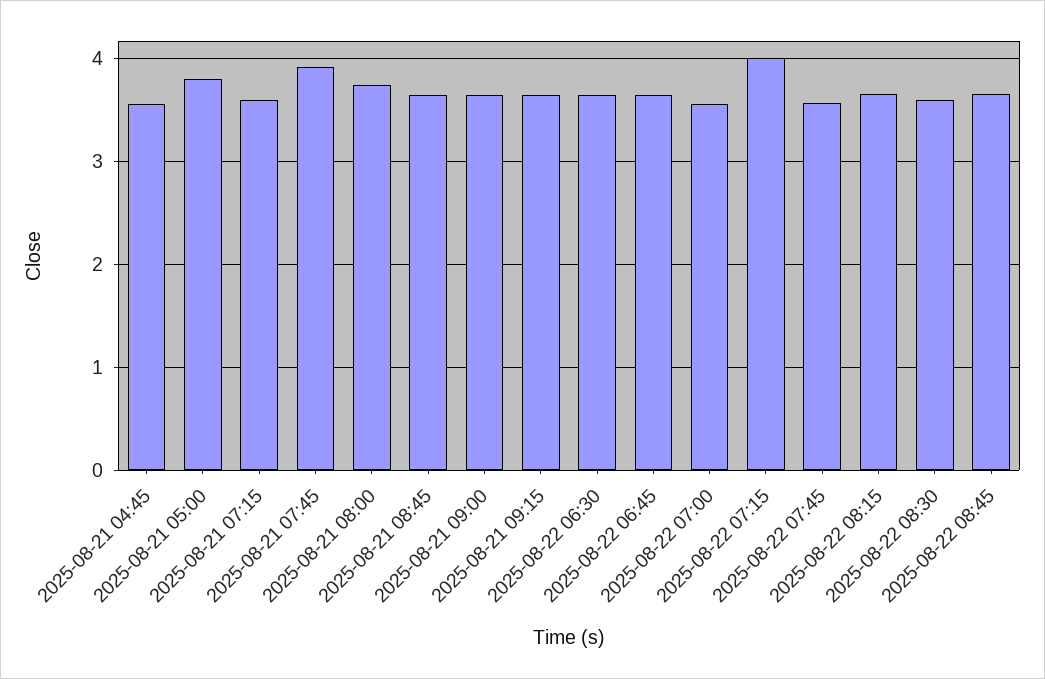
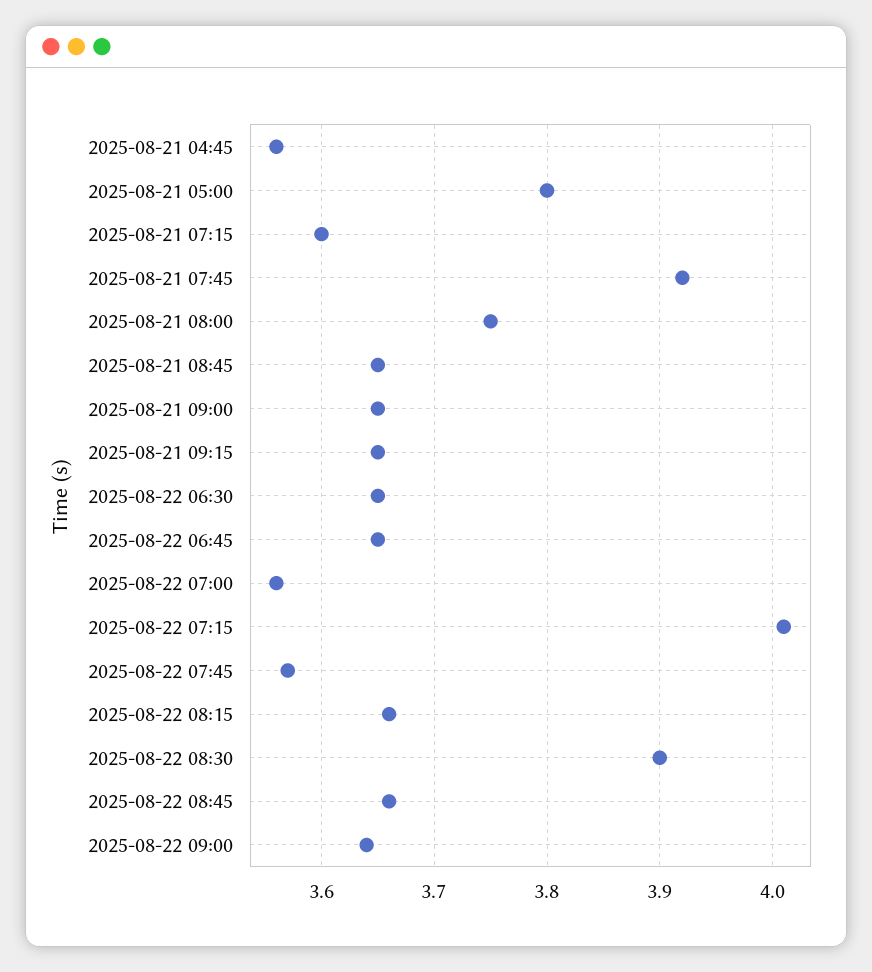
2025-08-22 08:30: 3.6 -> 3.9
2025-08-22 09:00: none -> 3.64

